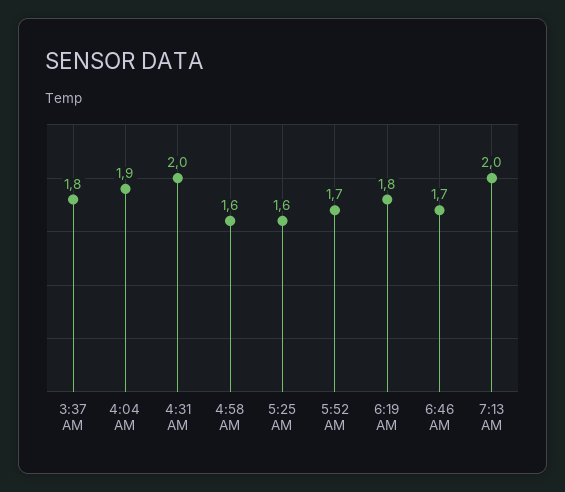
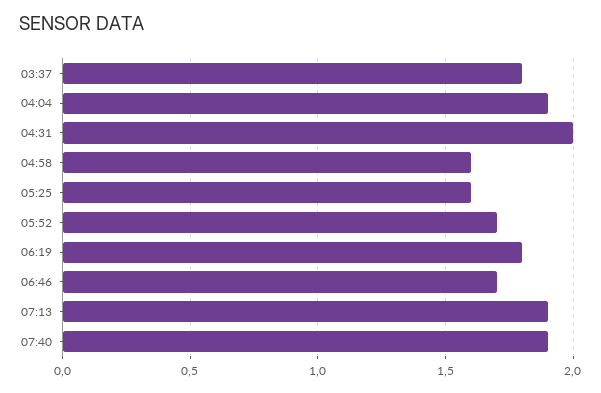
7:13 AM: 2 -> 1.9
07:40: none -> 1.9

